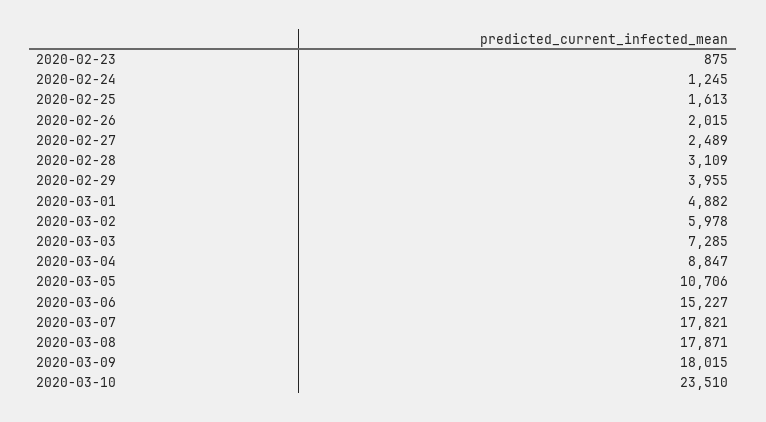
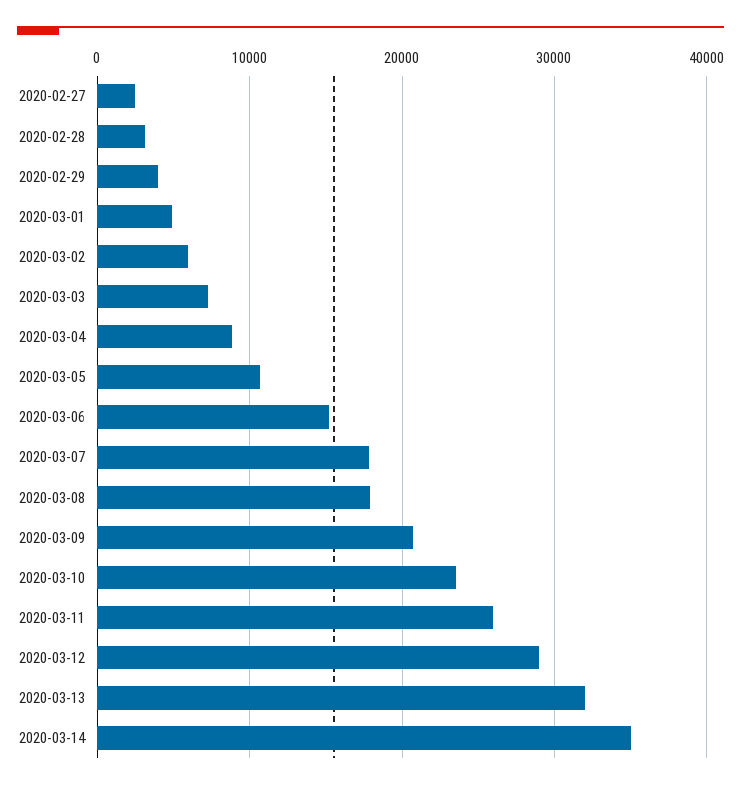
2020-02-23: 875 -> none
2020-02-24: 1245 -> none
2020-02-25: 1613 -> none
2020-02-26: 2015 -> none
2020-03-09: 18015 -> 21000
2020-03-11: none -> 26000
2020-03-12: none -> 29000
2020-03-13: none -> 32000
2020-03-14: none -> 35000

